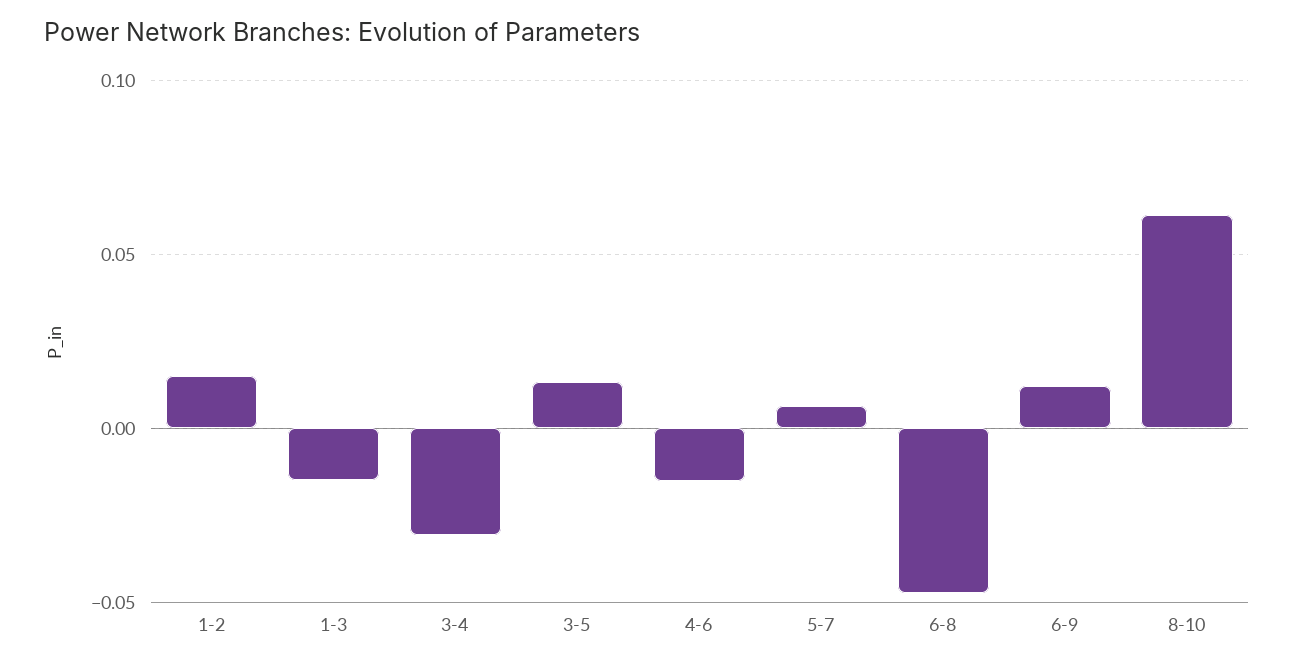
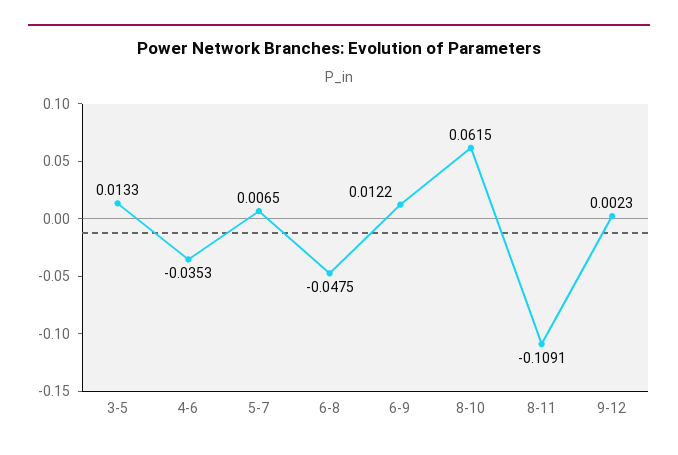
1-2: 0.015 -> none
1-3: -0.015 -> none
3-4: -0.03 -> none
4-6: -0.015 -> -0.0353
8-11: none -> -0.1091
9-12: none -> 0.0023

